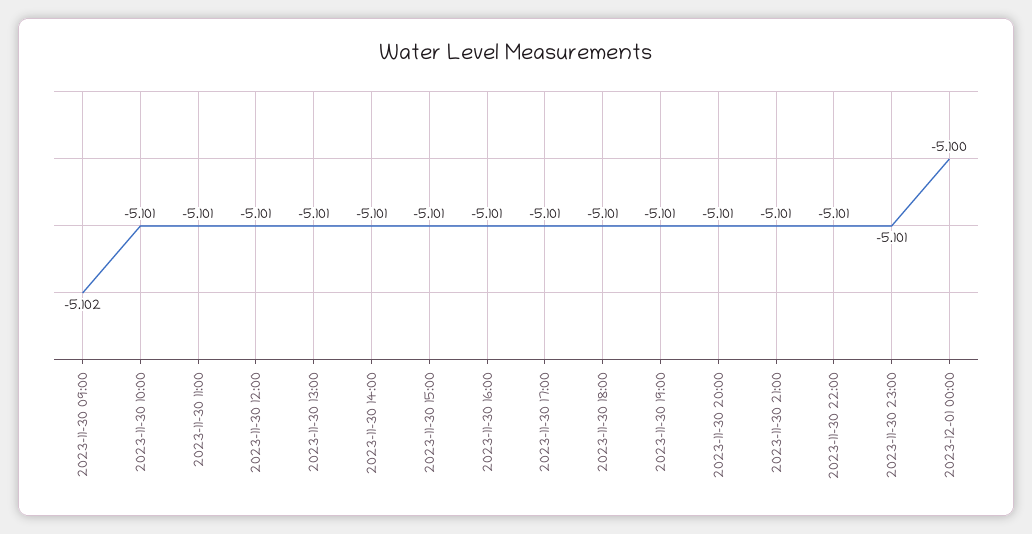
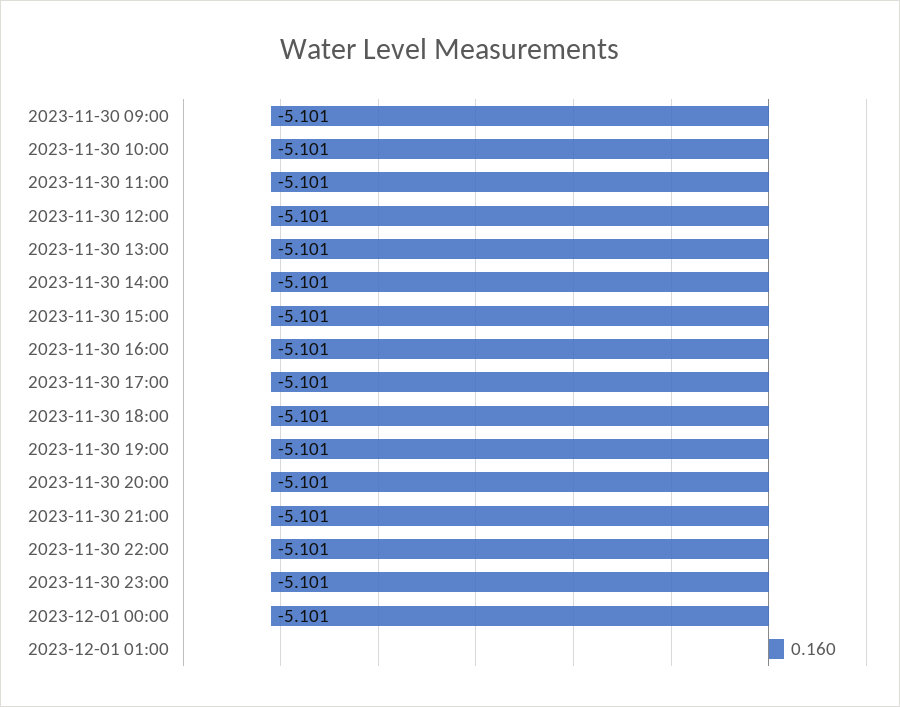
2023-11-30 09:00: -5.102 -> -5.101
2023-12-01 00:00: -5.1 -> -5.101
2023-12-01 01:00: none -> 0.16

